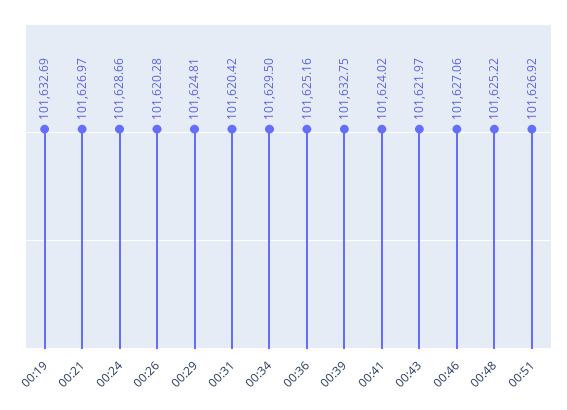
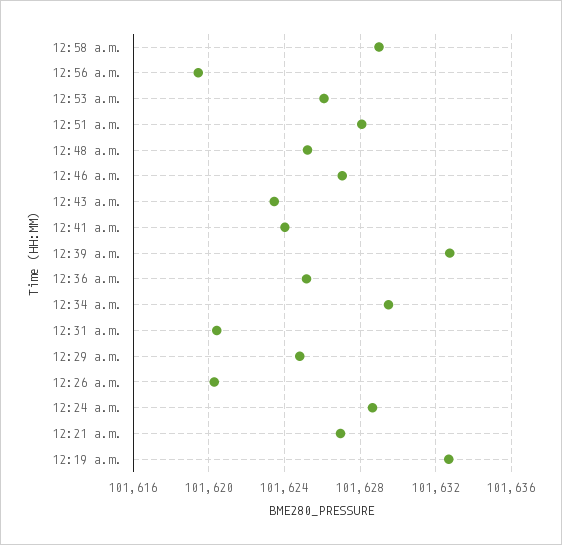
00:43: 101621.97 -> 101623.5
00:51: 101626.92 -> 101628
12:58 a.m.: none -> 101629
12:56 a.m.: none -> 101619.5
12:53 a.m.: none -> 101626

